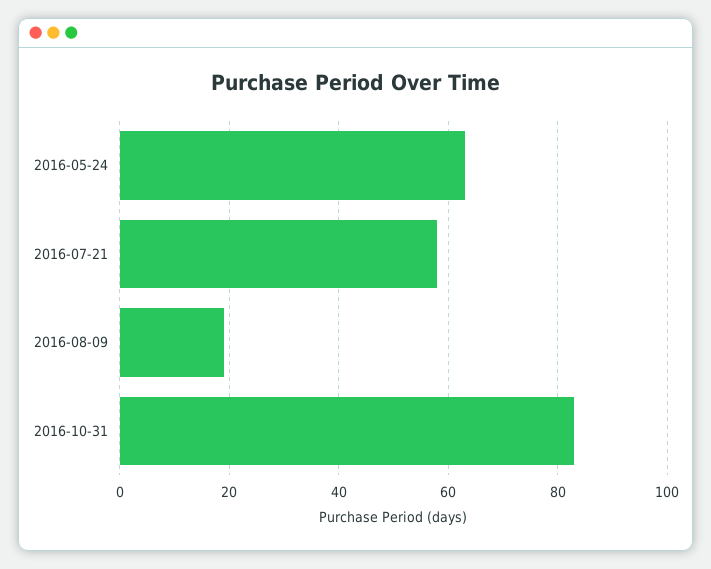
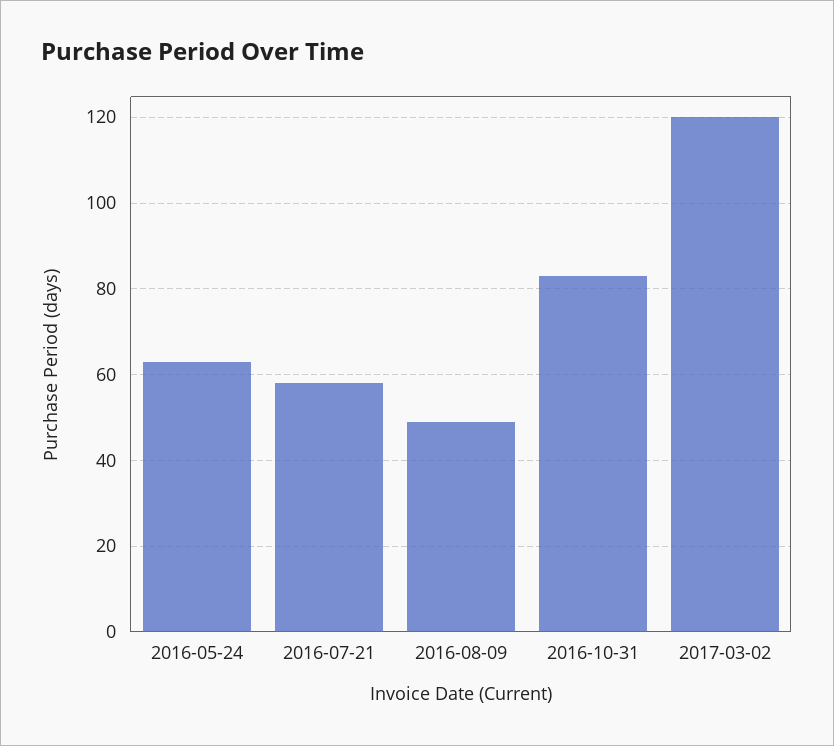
2016-08-09: 20 -> 50
2017-03-02: none -> 120

